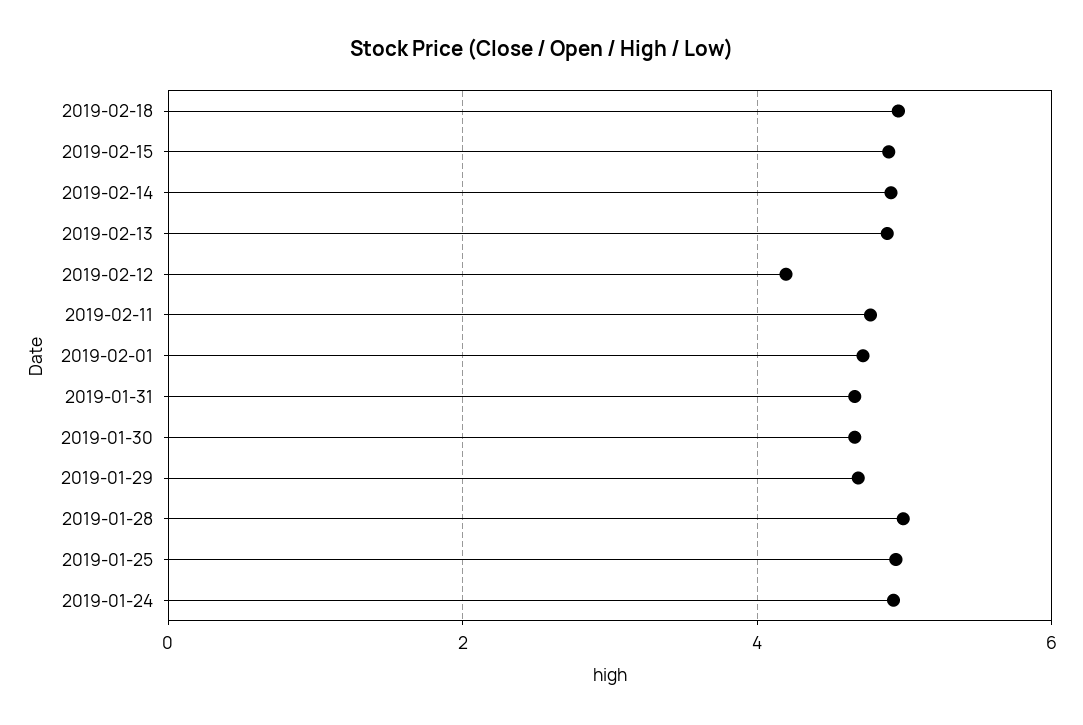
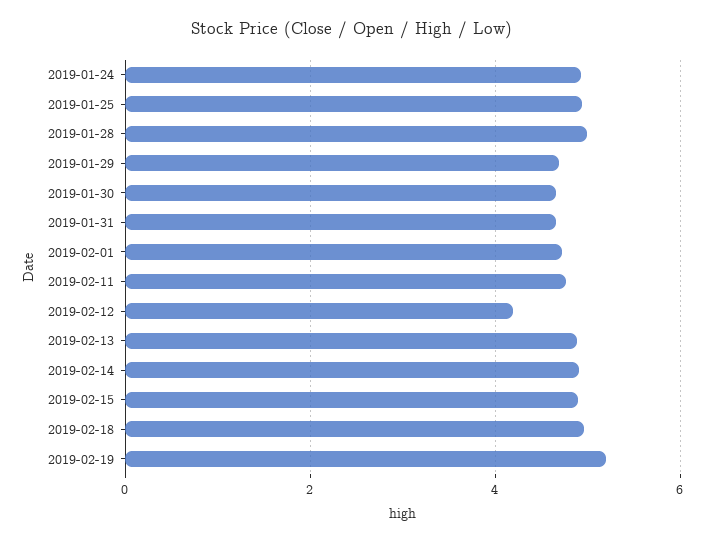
2019-02-19: none -> 5.2

